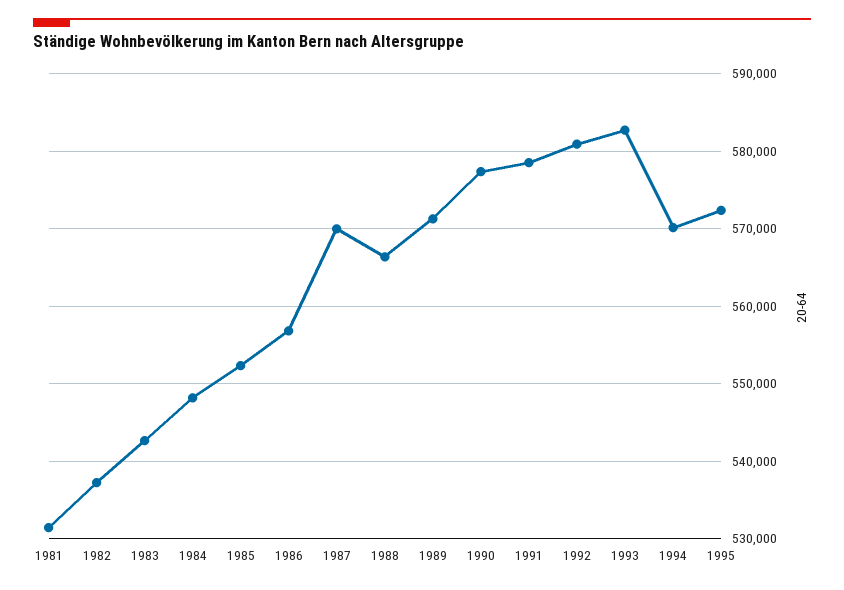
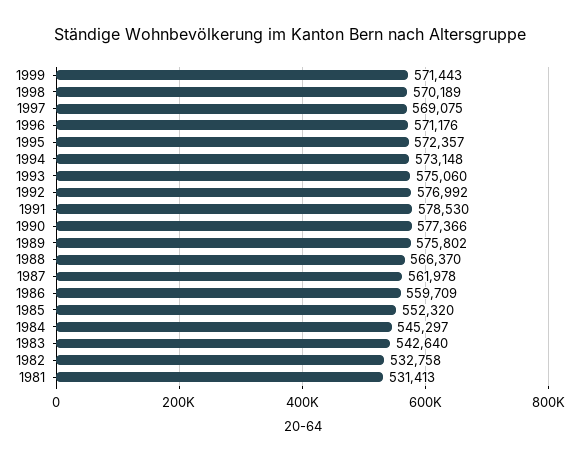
1982: 537000 -> 532758
1984: 548000 -> 545297
1986: 557000 -> 559709
1987: 570000 -> 561978
1989: 571000 -> 575802
1992: 581000 -> 576992
1993: 583000 -> 575060
1994: 570000 -> 573148
1999: none -> 571443
1998: none -> 570189
1997: none -> 569075
1996: none -> 571176

